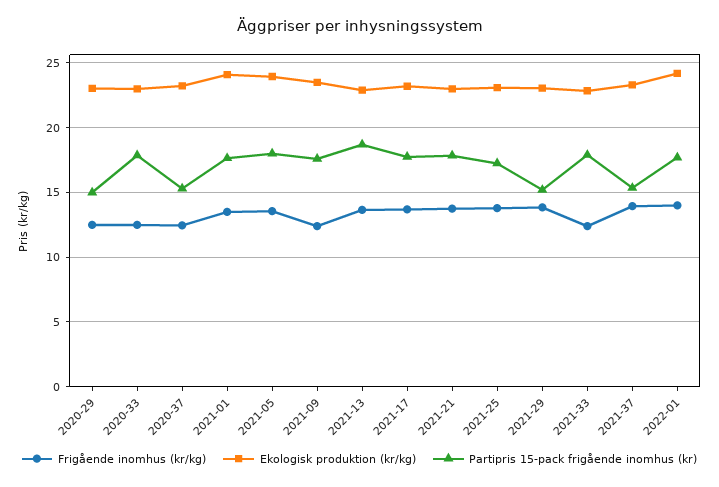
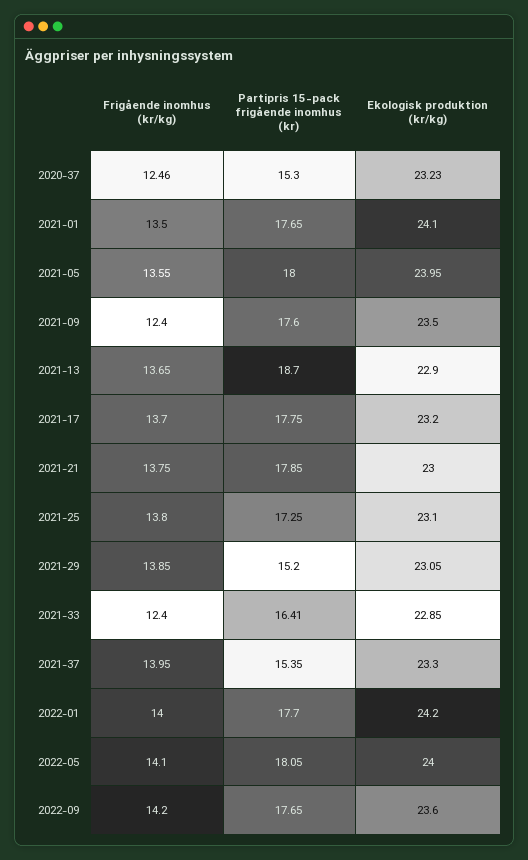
Frigående inomhus (kr/kg), 2020-29: 12.5 -> none
Ekologisk produktion (kr/kg), 2020-29: 23 -> none
Partipris 15-pack frigående inomhus (kr), 2020-29: 15 -> none
Frigående inomhus (kr/kg), 2020-33: 12.5 -> none
Ekologisk produktion (kr/kg), 2020-33: 23 -> none
Partipris 15-pack frigående inomhus (kr), 2020-33: 18 -> none
Partipris 15-pack frigående inomhus (kr), 2021-33: 18 -> 16.41
Frigående inomhus (kr/kg), 2022-05: none -> 14.1
Partipris 15-pack frigående inomhus (kr), 2022-05: none -> 18.05
Ekologisk produktion (kr/kg), 2022-05: none -> 24
Frigående inomhus (kr/kg), 2022-09: none -> 14.2
Partipris 15-pack frigående inomhus (kr), 2022-09: none -> 17.65
Ekologisk produktion (kr/kg), 2022-09: none -> 23.6

